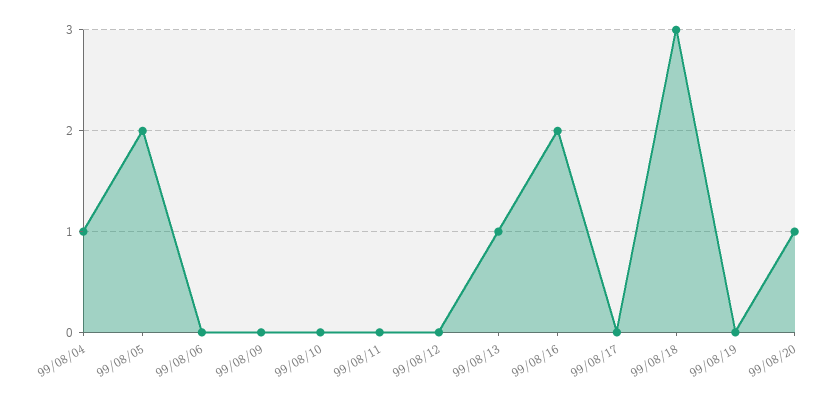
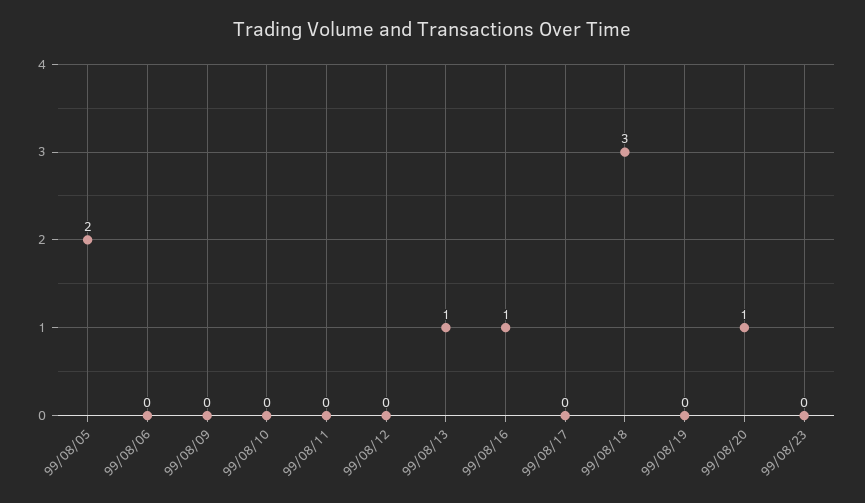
99/08/04: 1 -> none
99/08/16: 2 -> 1
99/08/23: none -> 0

